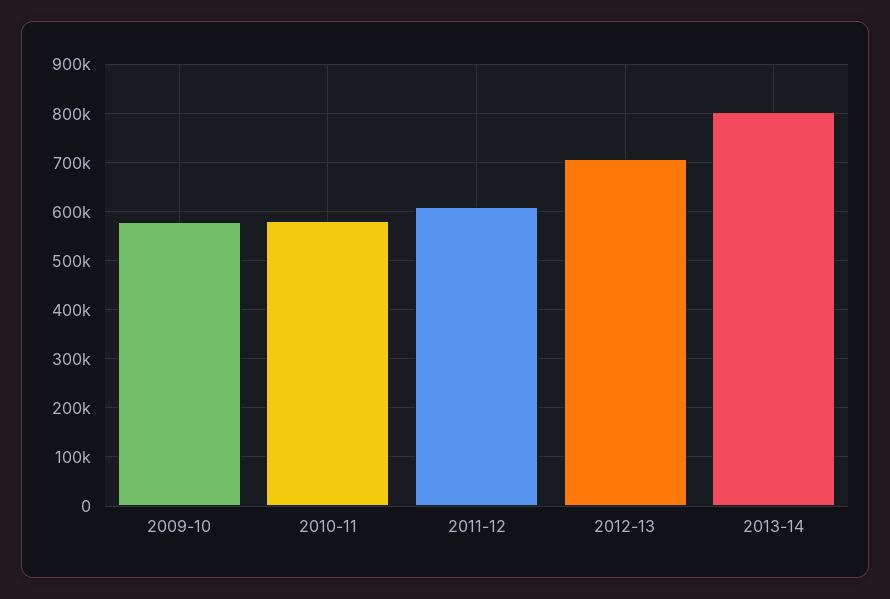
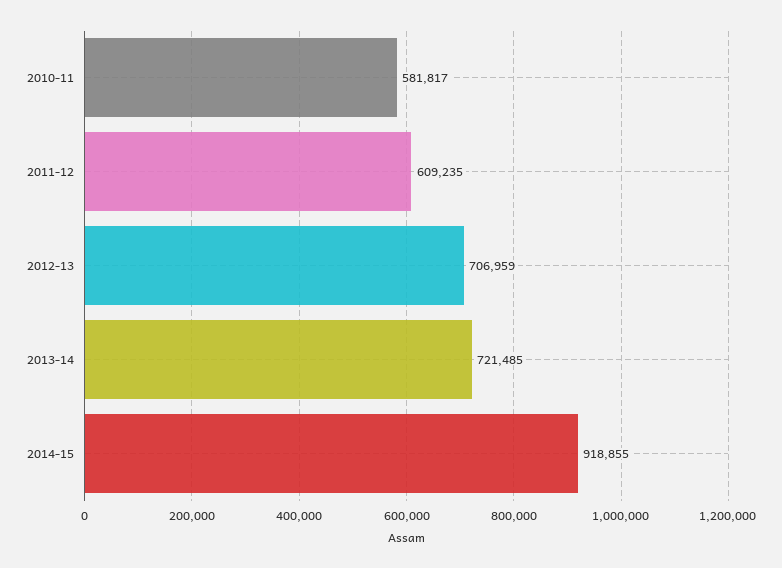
2009-10: 580000 -> none
2013-14: 800000 -> 721485
2014-15: none -> 918855

